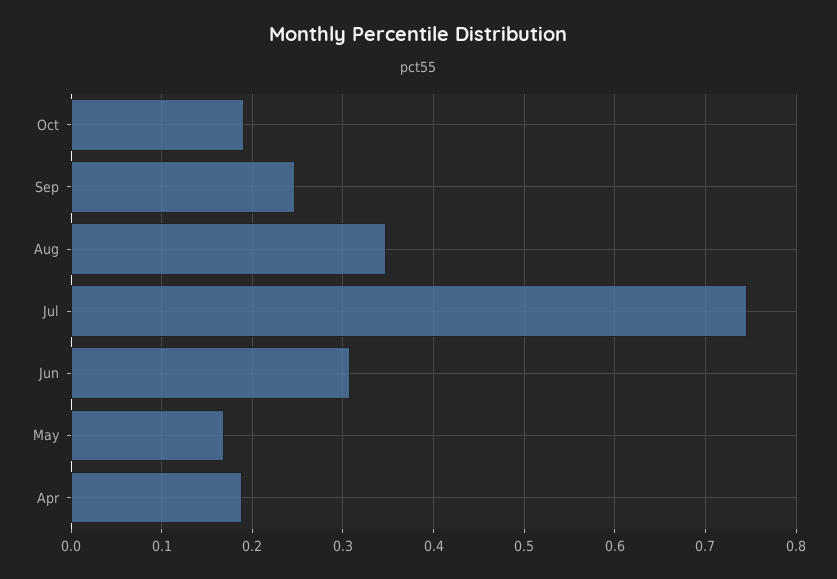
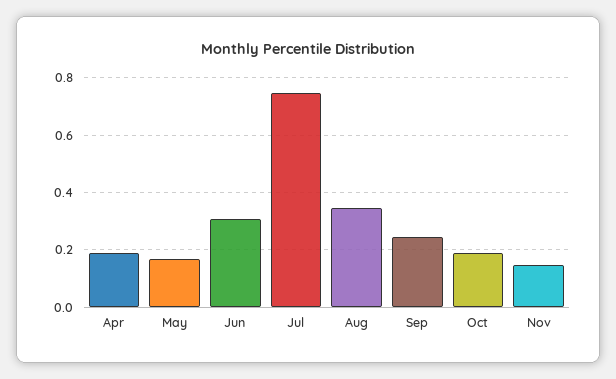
Nov: none -> 0.15

